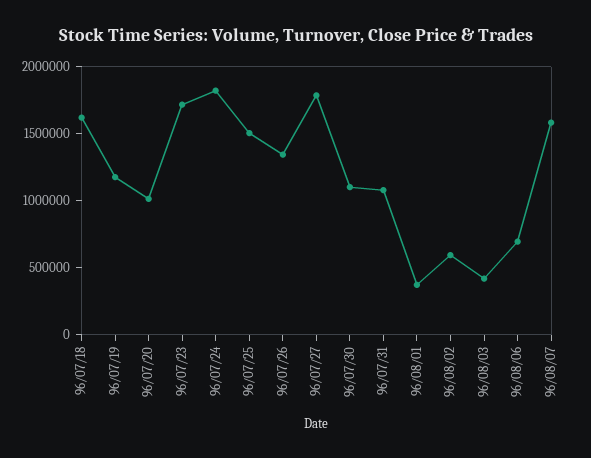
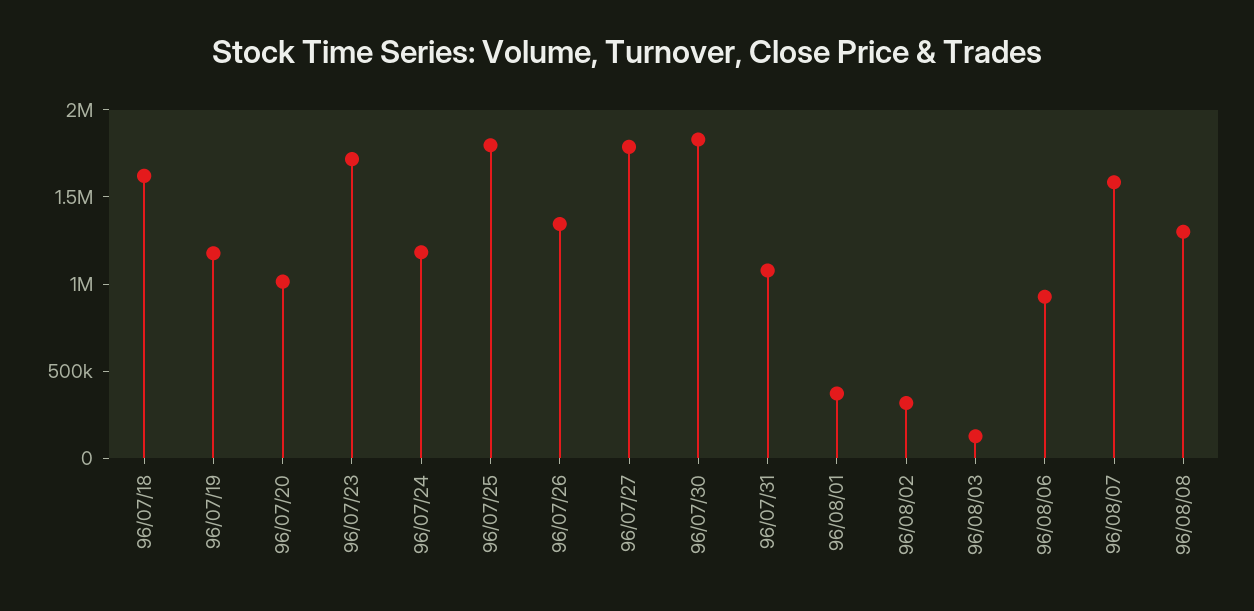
96/07/24: 1800000 -> 1200000
96/07/25: 1500000 -> 1800000
96/07/30: 1100000 -> 1800000
96/08/02: 600000 -> 300000
96/08/03: 400000 -> 100000
96/08/06: 700000 -> 900000
96/08/08: none -> 1300000

